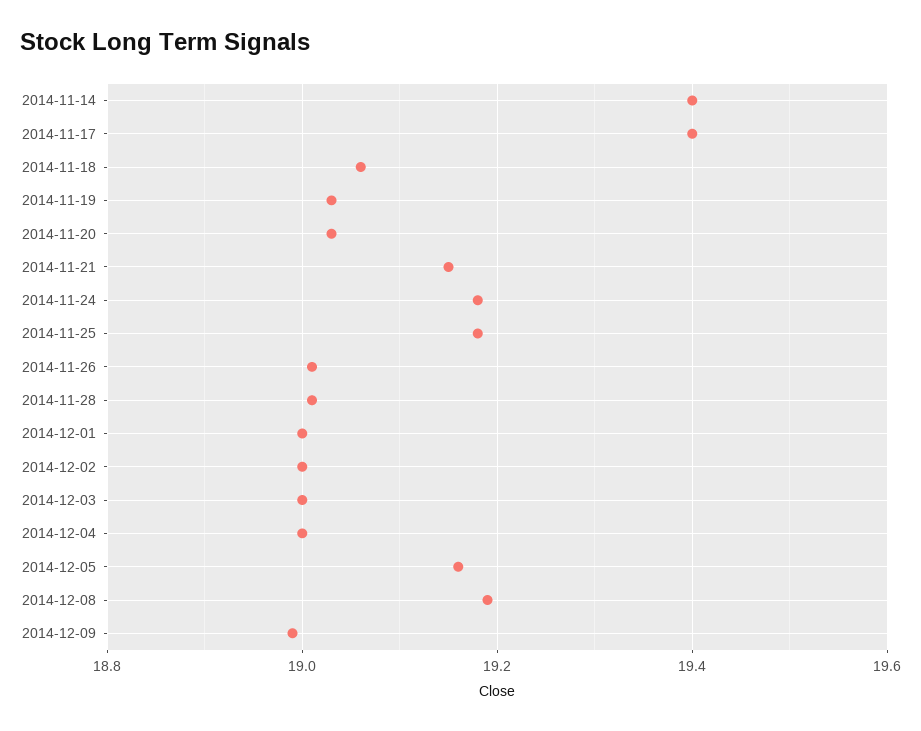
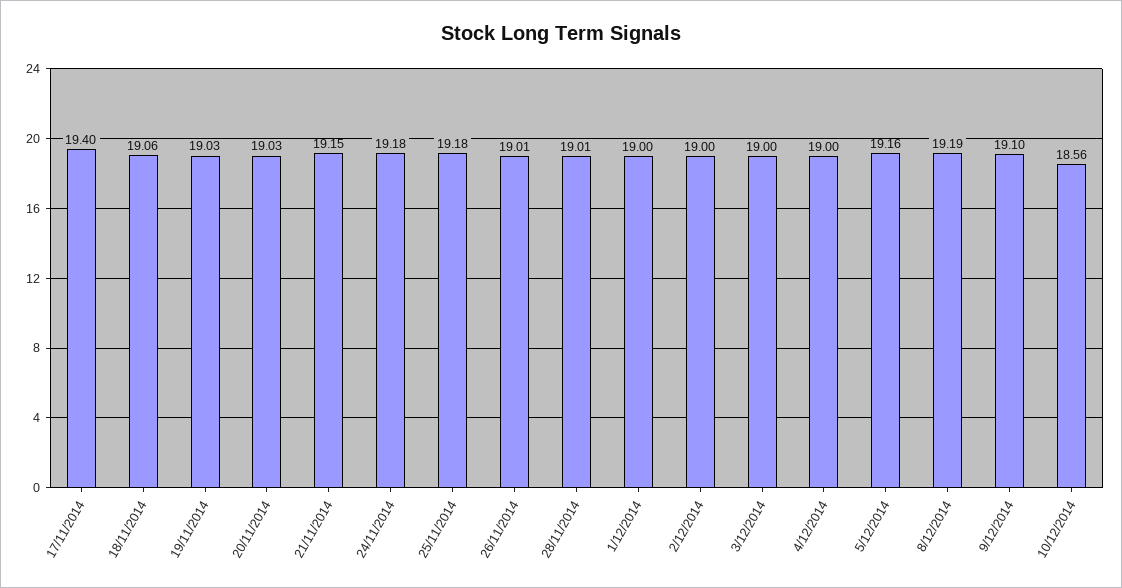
2014-11-14: 19.4 -> none
2014-12-09: 19 -> 19.1
10/12/2014: none -> 18.56

